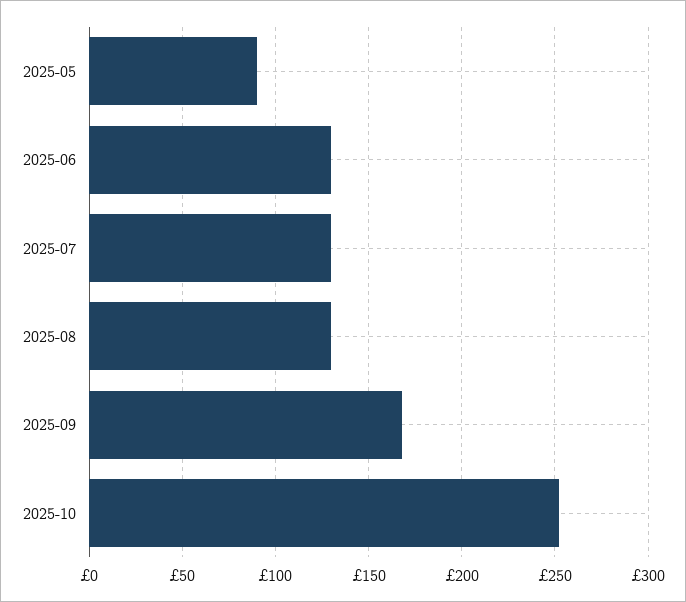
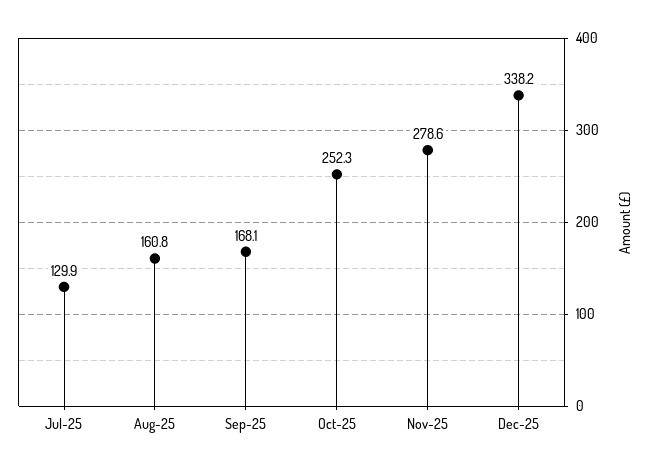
2025-05: 90 -> none
2025-06: 130 -> none
2025-08: 130 -> 160.8
Nov-25: none -> 278.6
Dec-25: none -> 338.2

